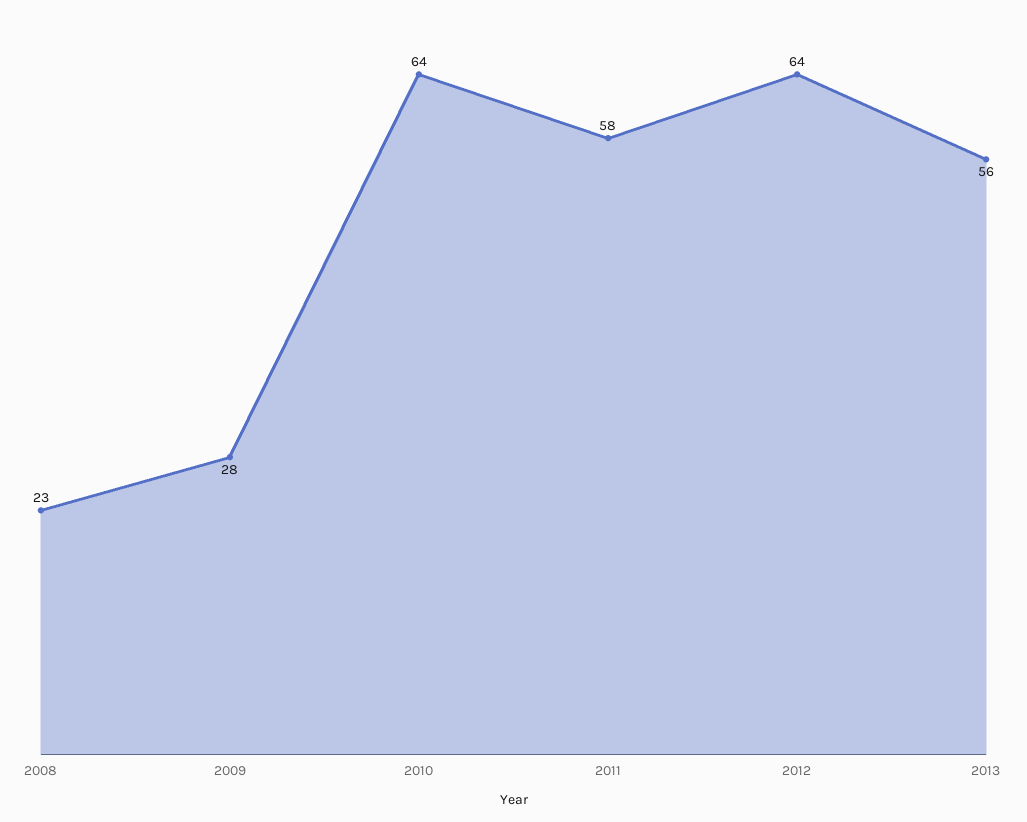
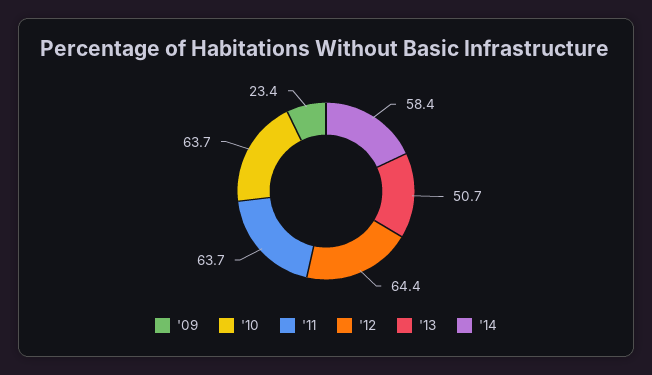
2008: 23 -> none
2009: 28 -> 23.4
2011: 58 -> 63.7
2013: 56 -> 50.7
'14: none -> 58.4

